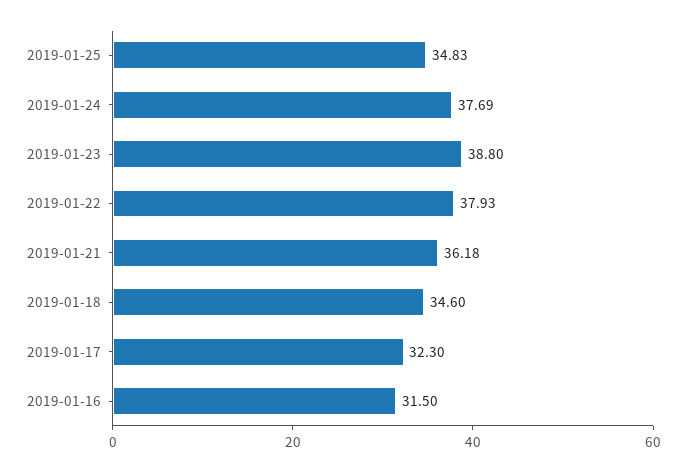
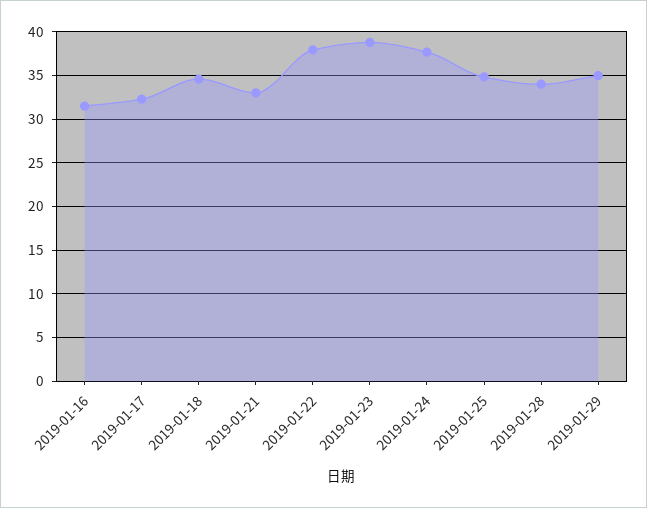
2019-01-21: 36.18 -> 33
2019-01-28: none -> 34
2019-01-29: none -> 35

